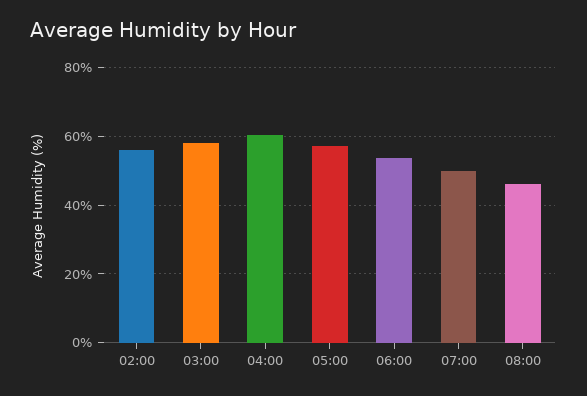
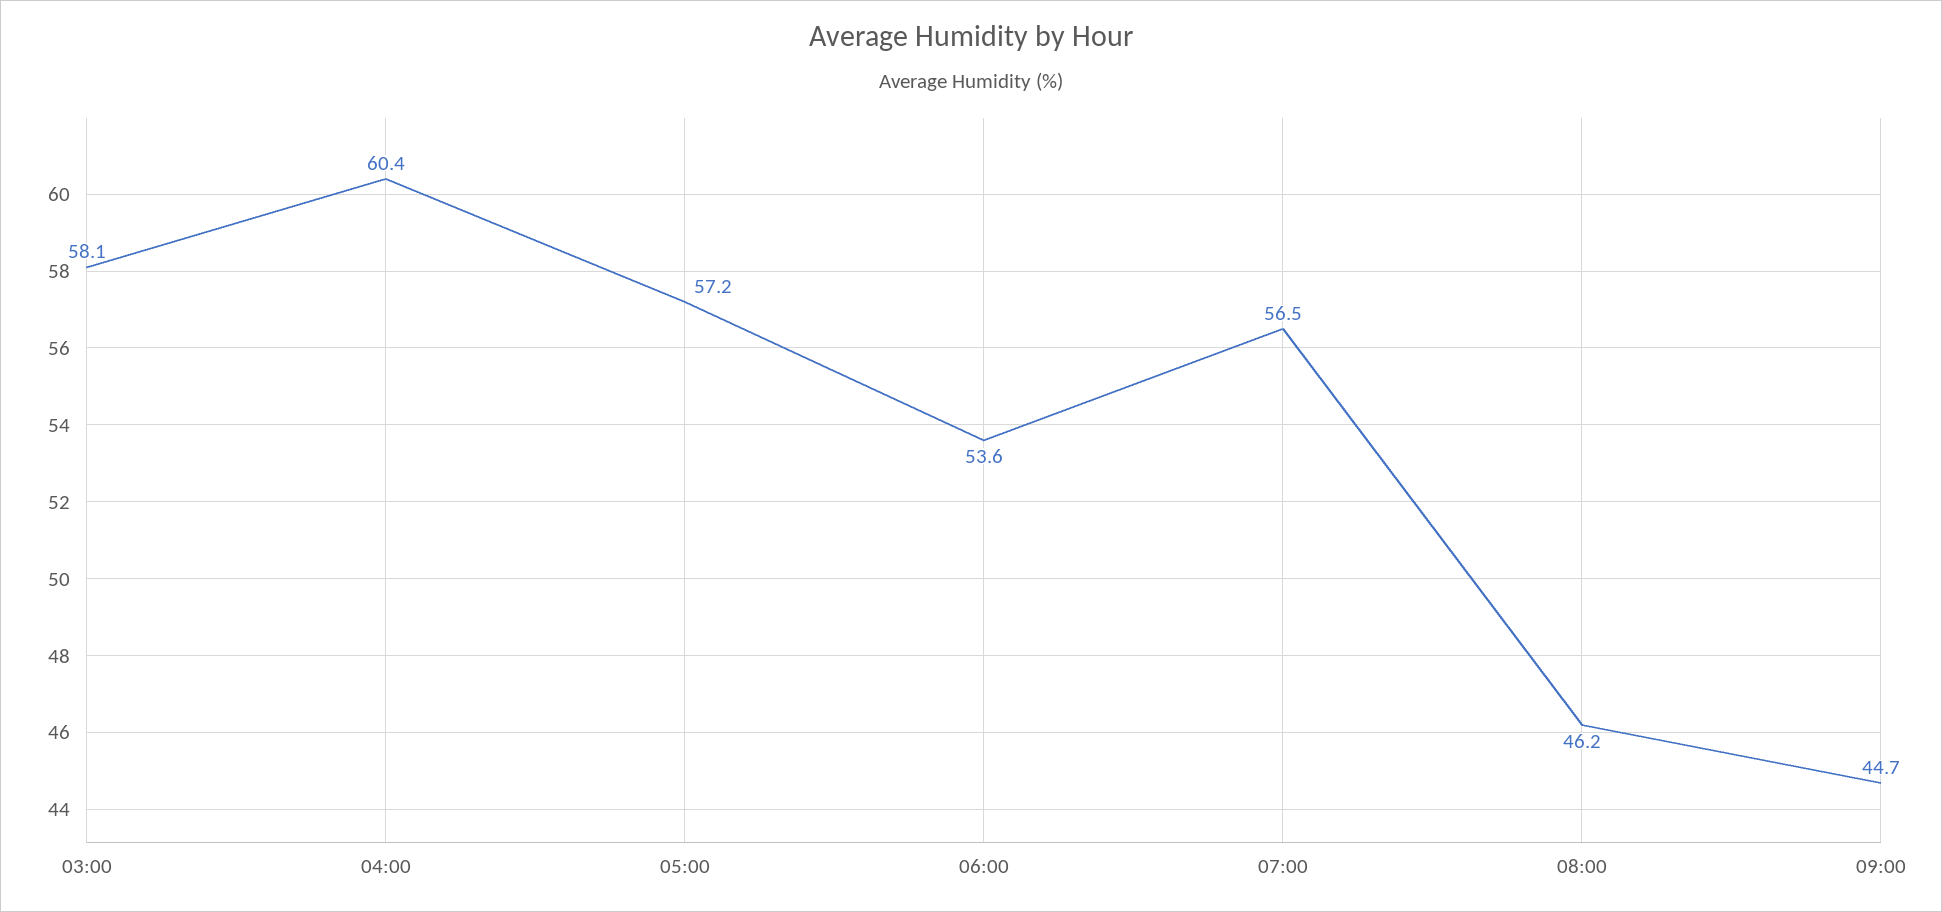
02:00: 56 -> none
07:00: 50 -> 56.5
09:00: none -> 44.7

